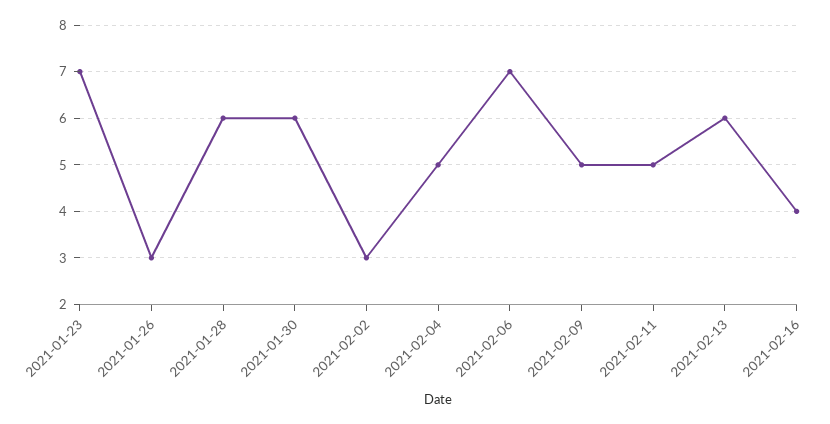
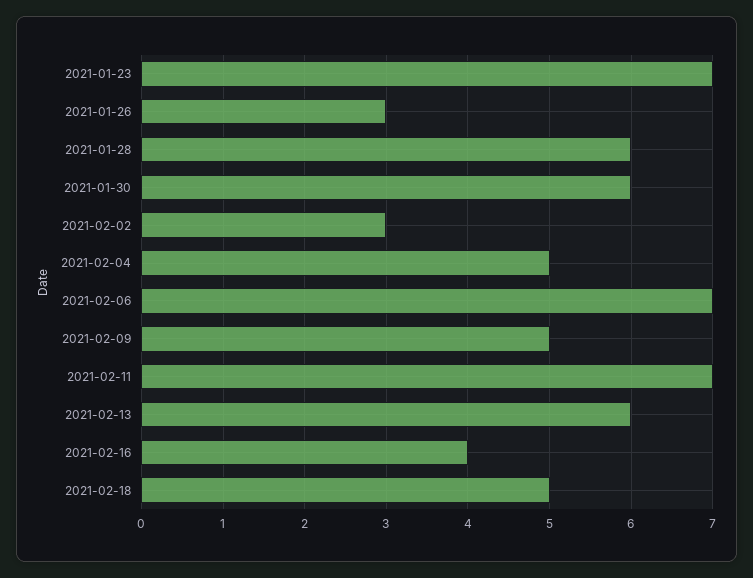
2021-02-11: 5 -> 7
2021-02-18: none -> 5

